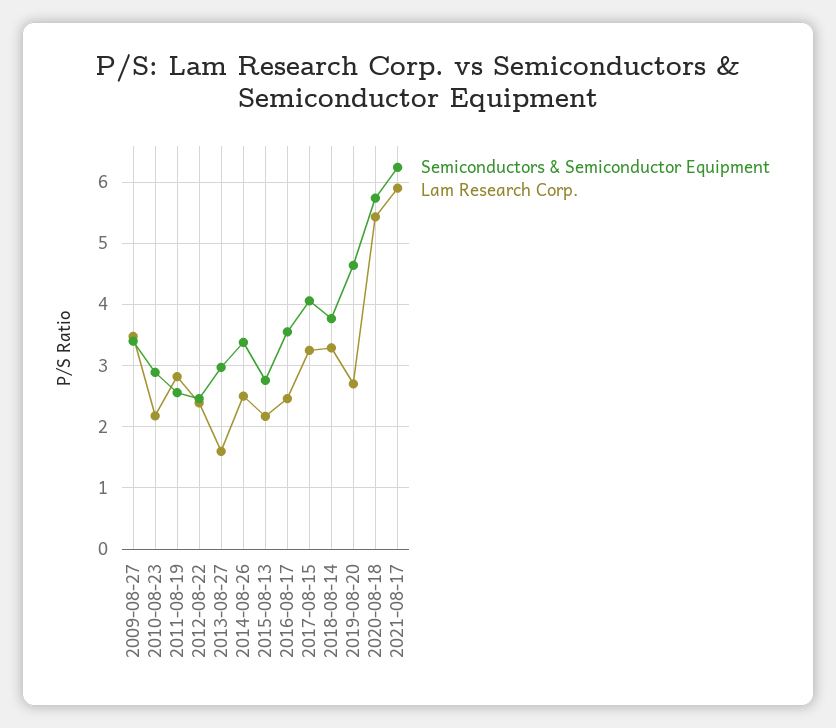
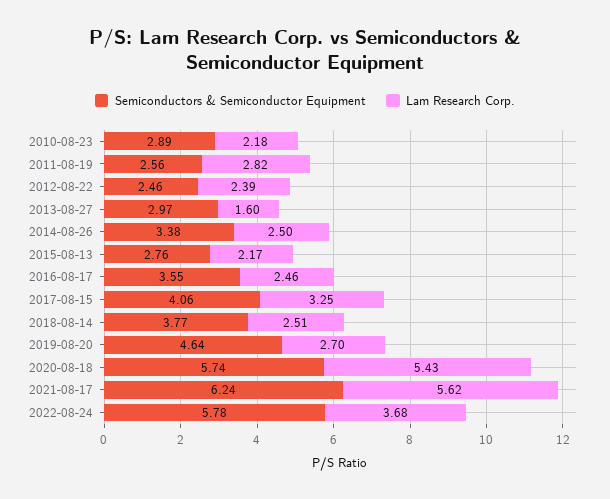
Semiconductors & Semiconductor Equipment, 2009-08-27: 3.4 -> none
Lam Research Corp., 2009-08-27: 3.5 -> none
Lam Research Corp., 2018-08-14: 3.3 -> 2.51
Lam Research Corp., 2021-08-17: 5.9 -> 5.62
Semiconductors & Semiconductor Equipment, 2022-08-24: none -> 5.78
Lam Research Corp., 2022-08-24: none -> 3.68

